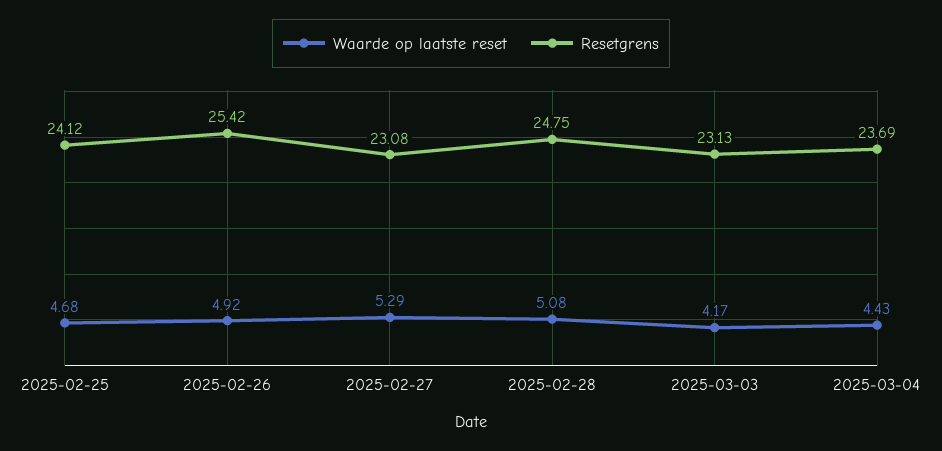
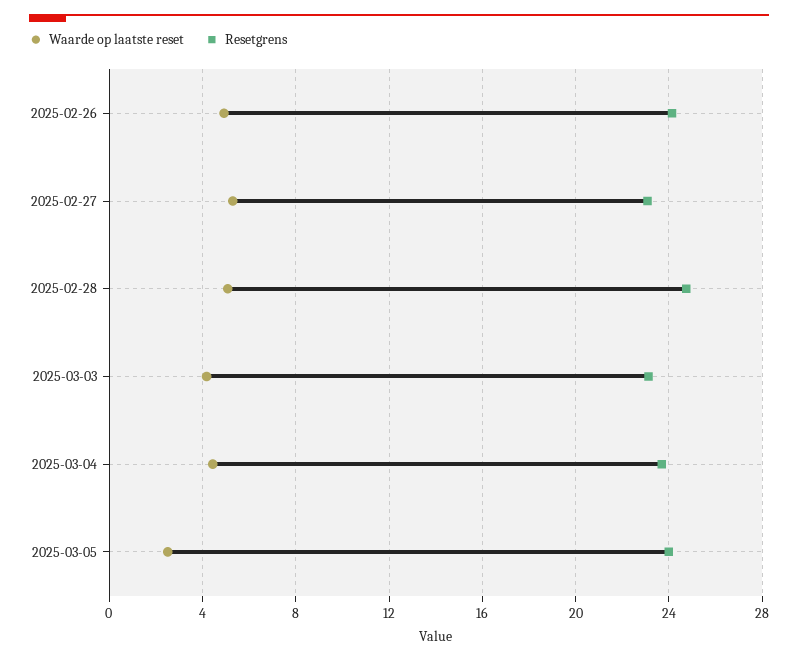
Waarde op laatste reset, 2025-02-25: 4.68 -> none
Resetgrens, 2025-02-25: 24.12 -> none
Resetgrens, 2025-02-26: 25.42 -> 24
Waarde op laatste reset, 2025-03-05: none -> 2.5
Resetgrens, 2025-03-05: none -> 24

